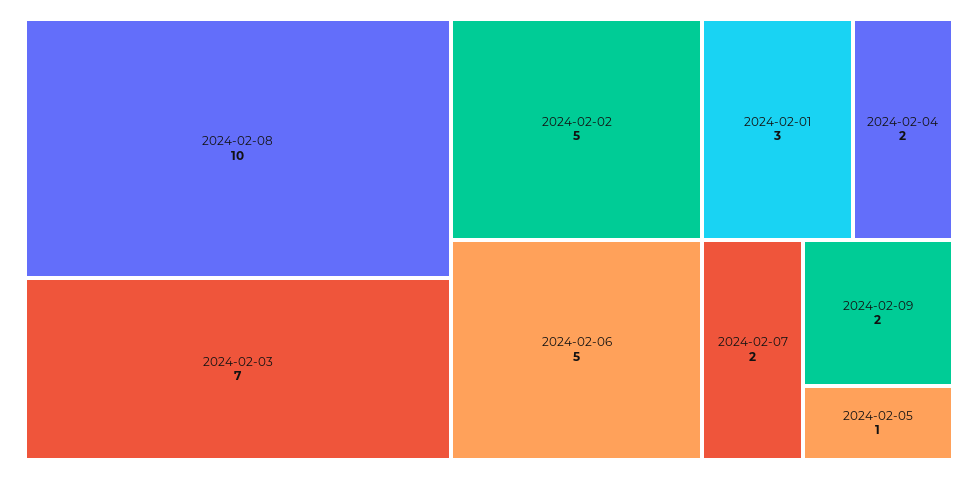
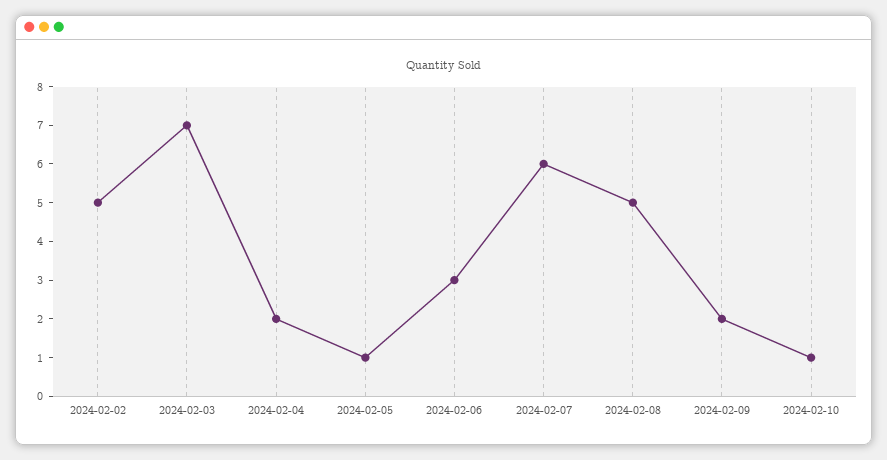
2024-02-08: 10 -> 5
2024-02-06: 5 -> 3
2024-02-01: 3 -> none
2024-02-07: 2 -> 6
2024-02-10: none -> 1

